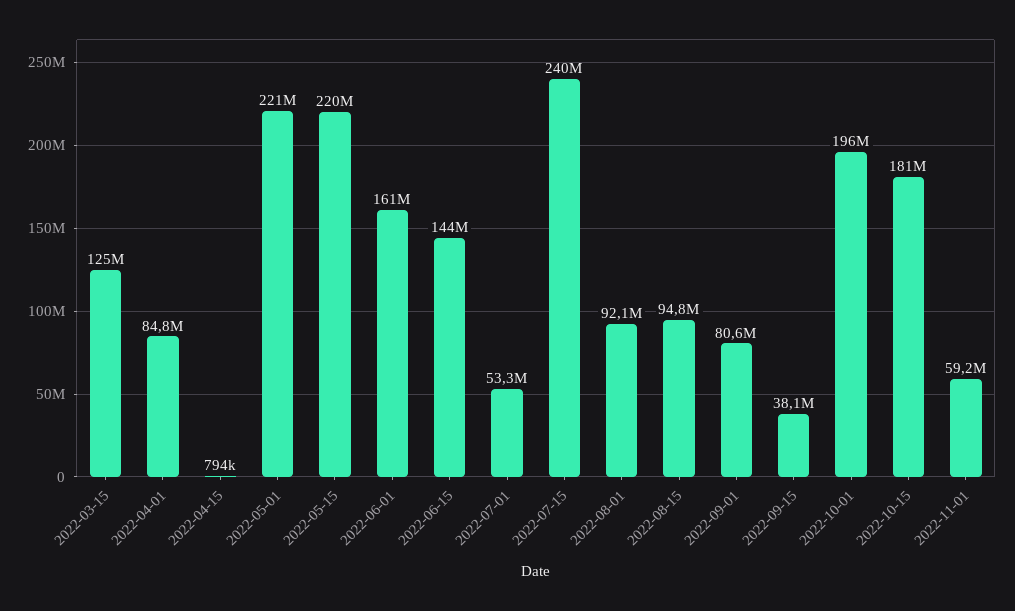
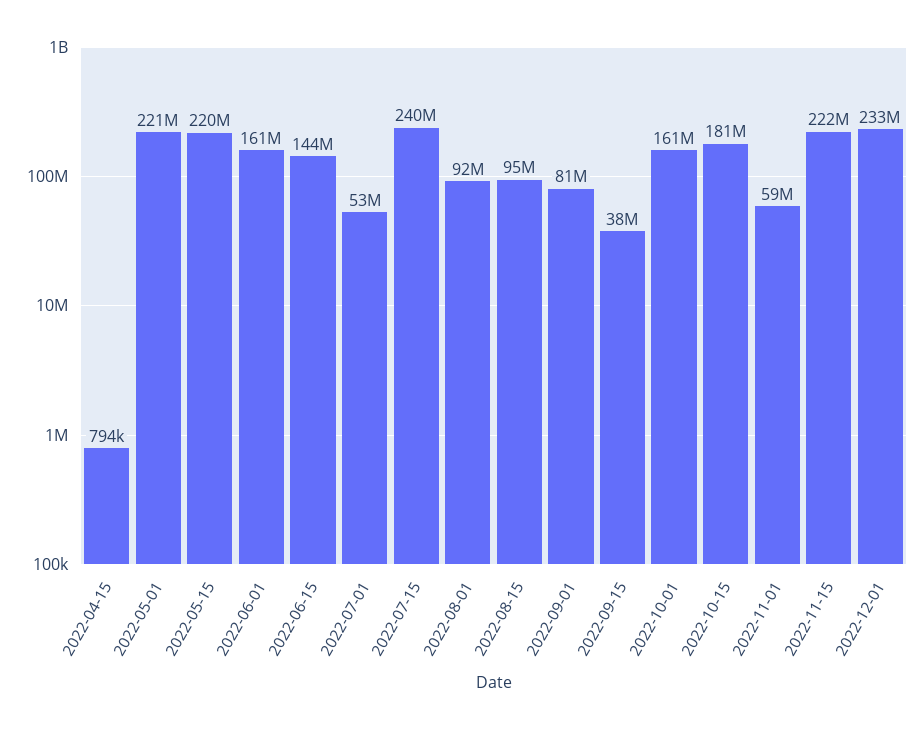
2022-03-15: 125000000 -> none
2022-04-01: 84800000 -> none
2022-10-01: 196000000 -> 161000000
2022-11-15: none -> 222000000
2022-12-01: none -> 233000000

